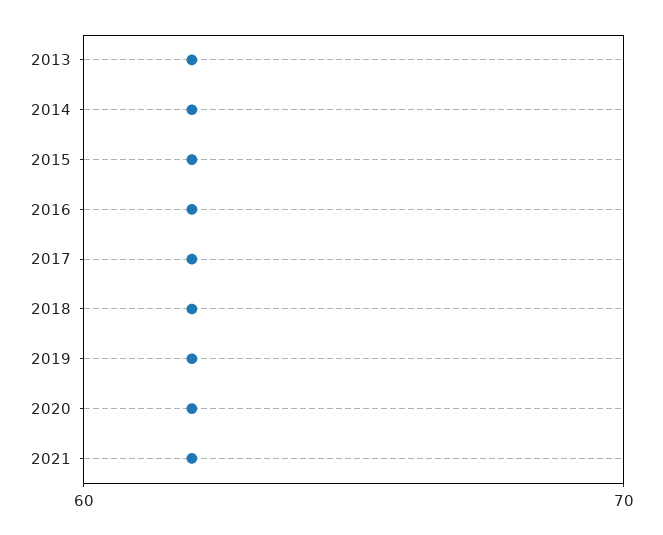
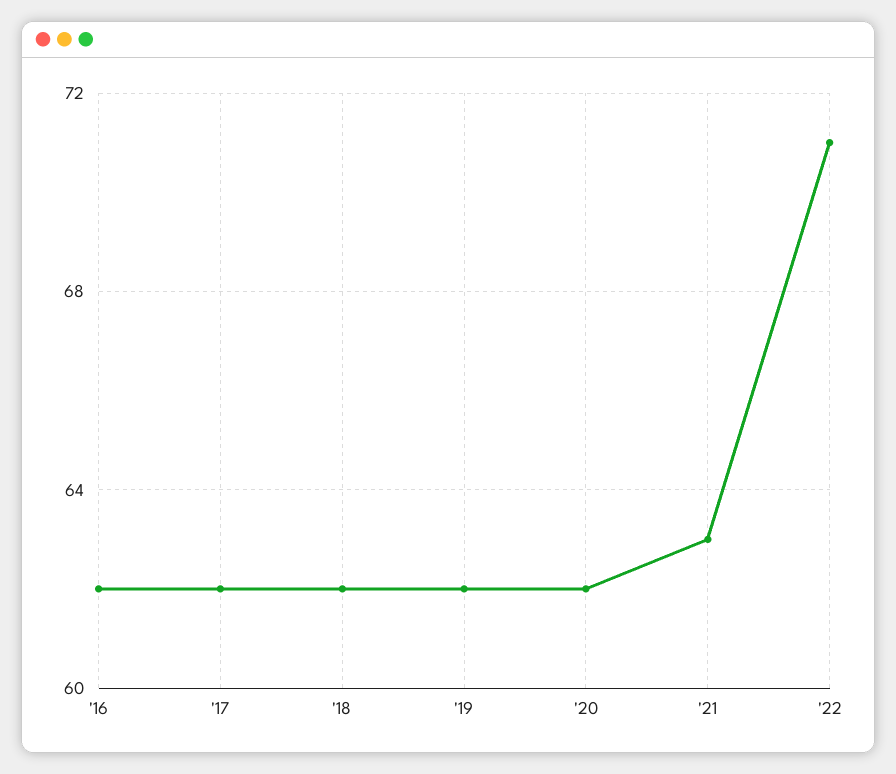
2013: 62 -> none
2014: 62 -> none
2015: 62 -> none
2021: 62 -> 63
'22: none -> 71

